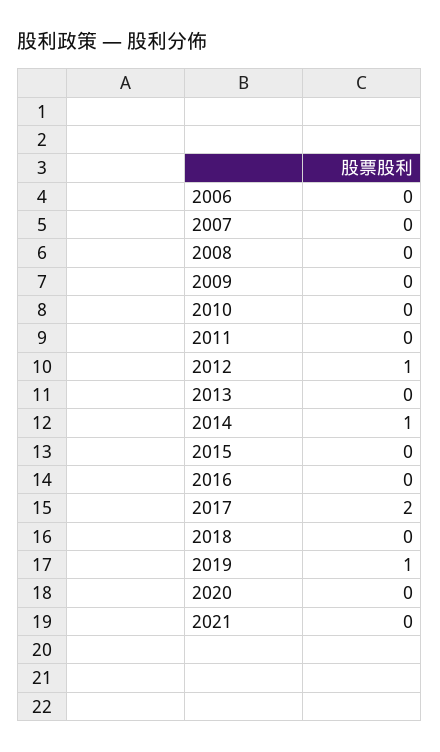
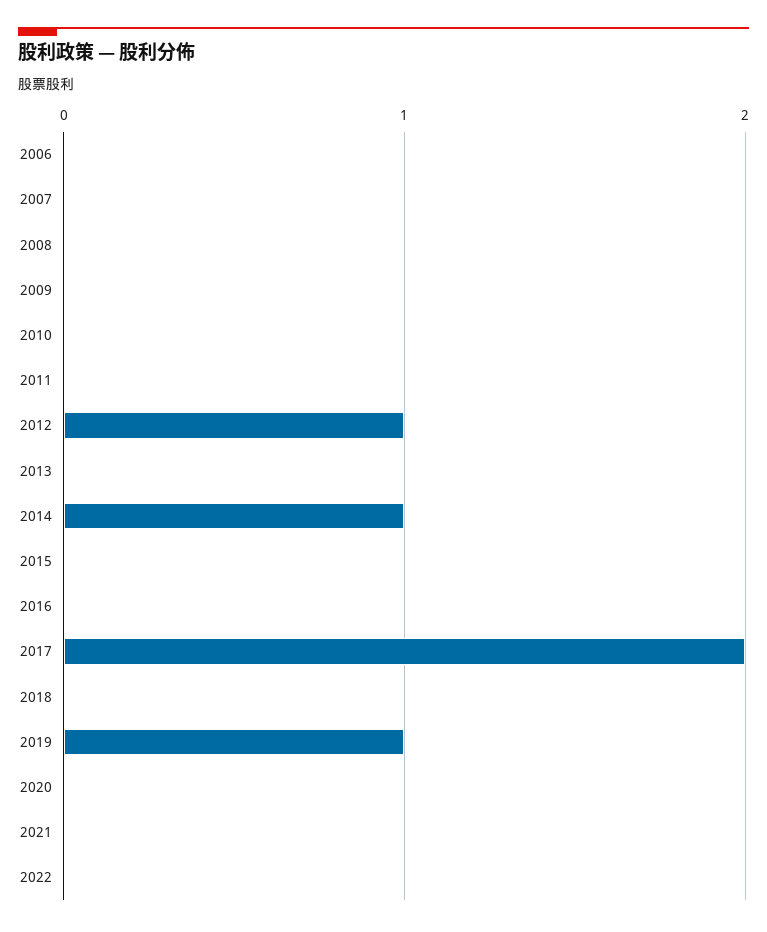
2022: none -> 0

